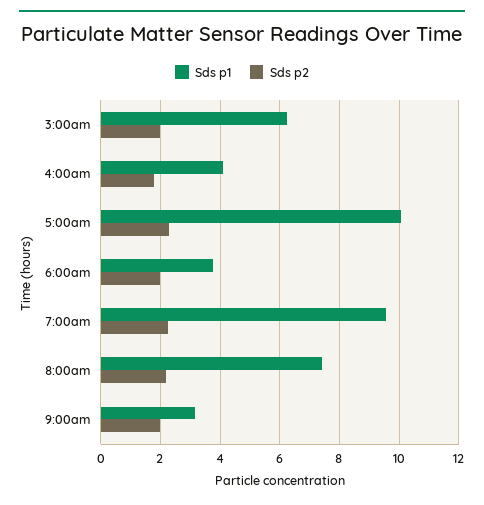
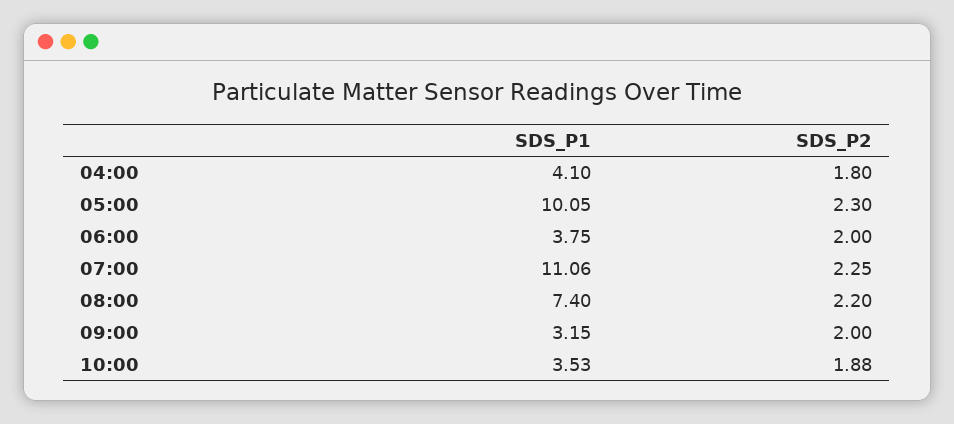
Sds p1, 3:00am: 6.25 -> none
Sds p2, 3:00am: 2 -> none
Sds p1, 7:00am: 9.5 -> 11.06
Sds p1, 10:00: none -> 3.53
Sds p2, 10:00: none -> 1.88

